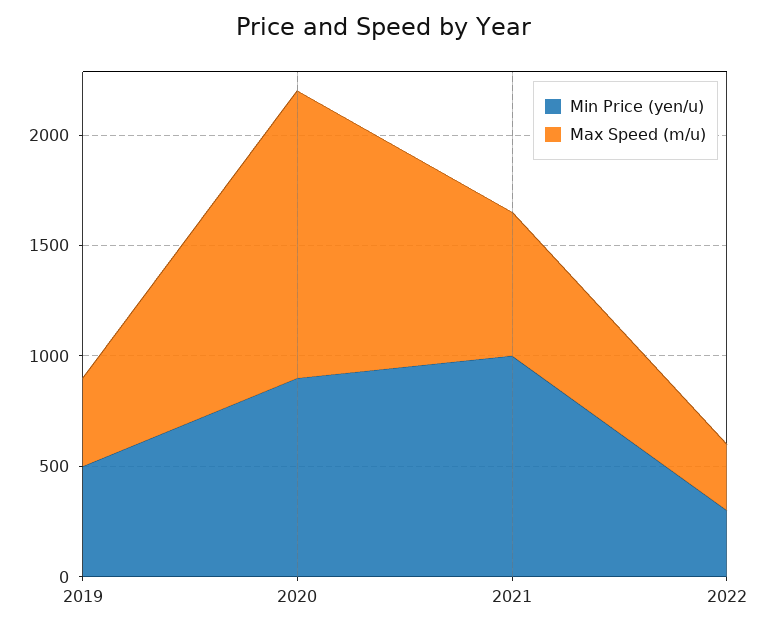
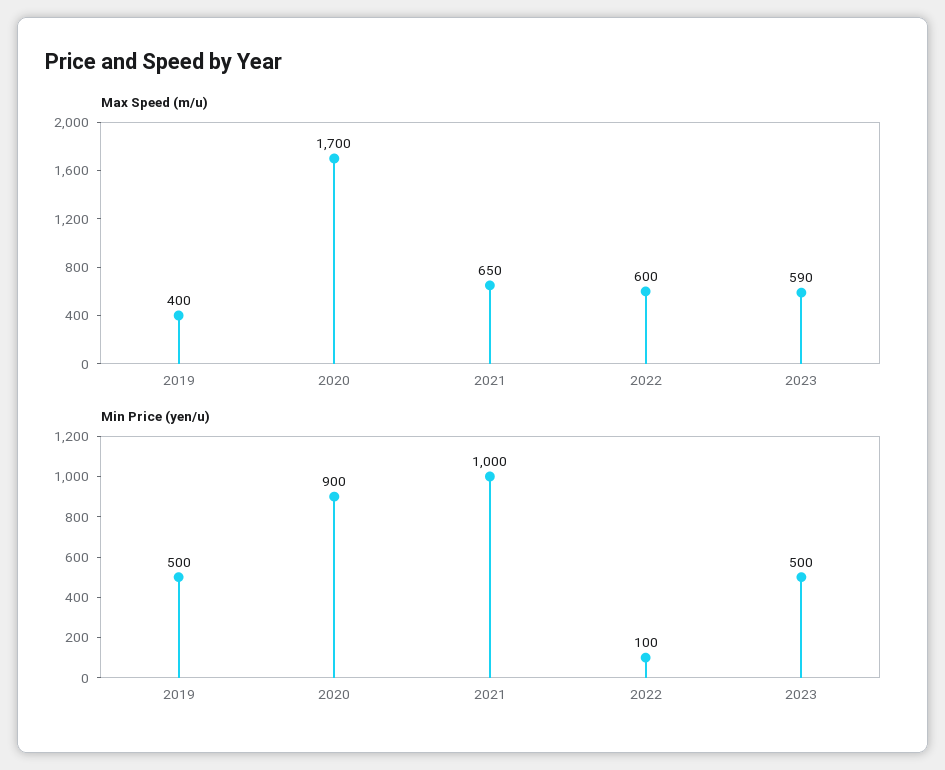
Max Speed (m/u), 2020: 1300 -> 1700
Min Price (yen/u), 2022: 300 -> 100
Max Speed (m/u), 2022: 300 -> 600
Max Speed (m/u), 2023: none -> 590
Min Price (yen/u), 2023: none -> 500

